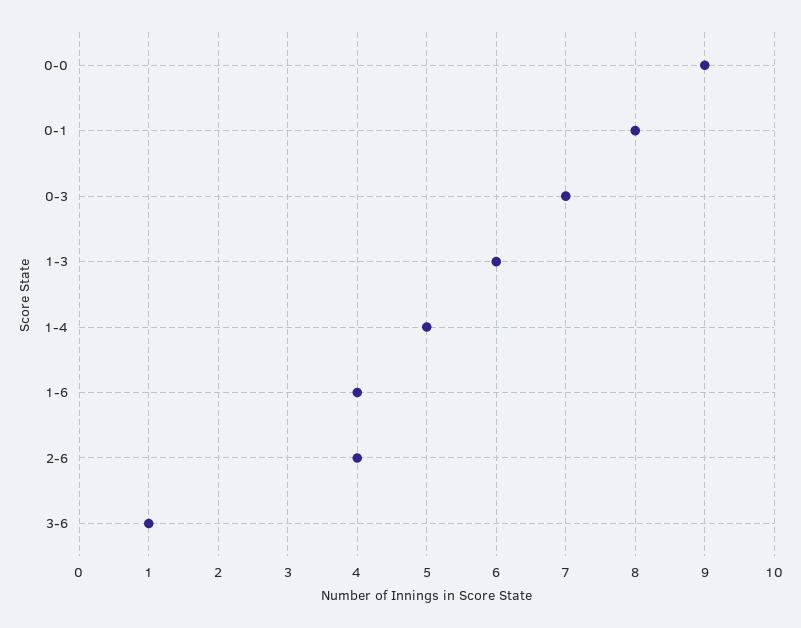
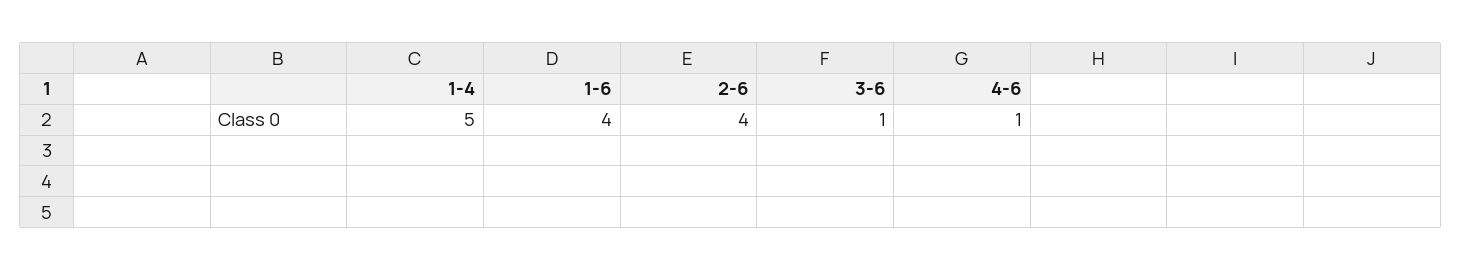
0-0: 9 -> none
0-1: 8 -> none
0-3: 7 -> none
1-3: 6 -> none
4-6: none -> 1

